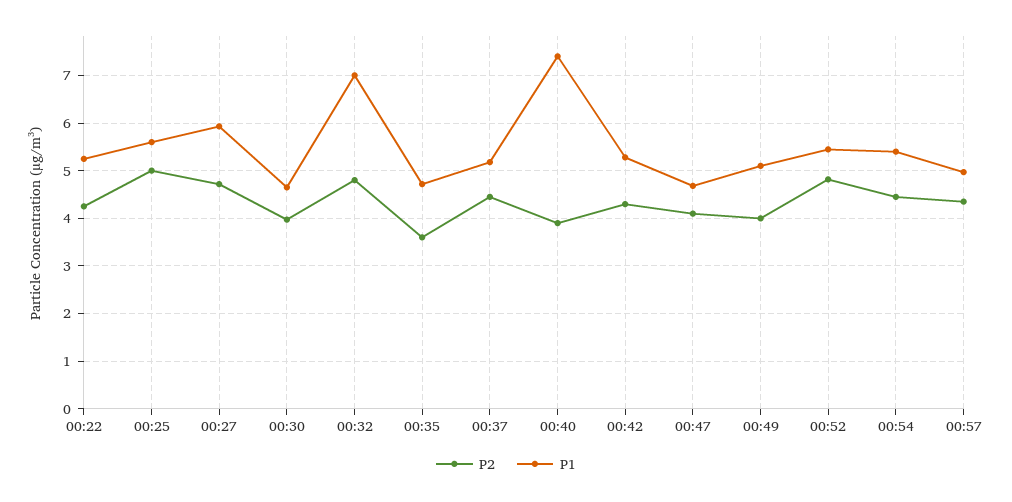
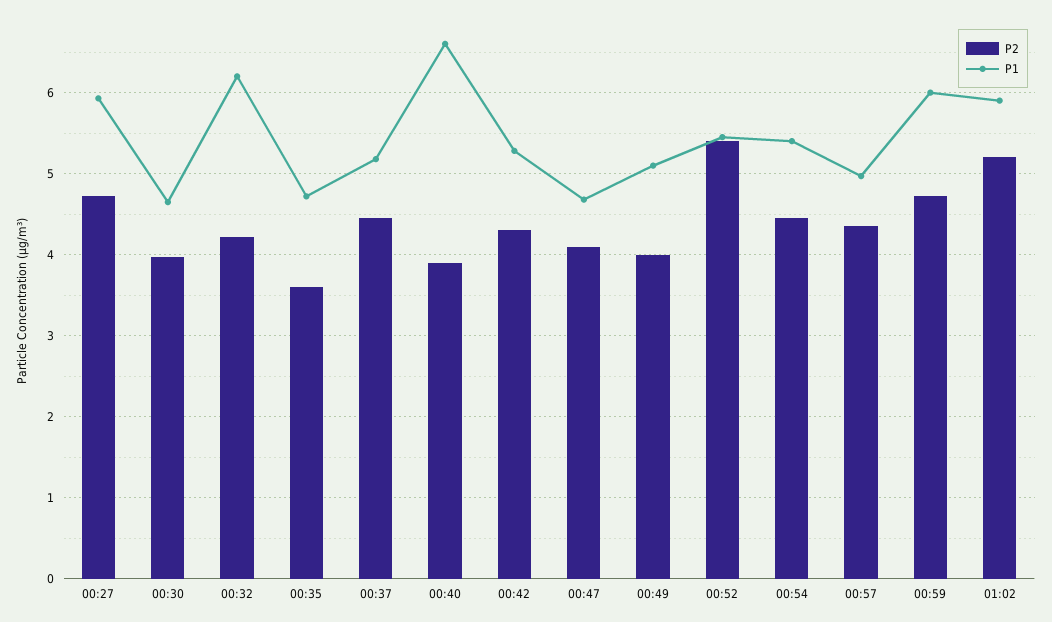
P2, 00:22: 4.2 -> none
P1, 00:22: 5.2 -> none
P2, 00:25: 5 -> none
P1, 00:25: 5.6 -> none
P2, 00:32: 4.8 -> 4.2
P1, 00:32: 7 -> 6.2
P1, 00:40: 7.4 -> 6.6
P2, 00:52: 4.8 -> 5.4
P2, 00:59: none -> 4.7
P1, 00:59: none -> 6
P2, 01:02: none -> 5.2
P1, 01:02: none -> 5.9

